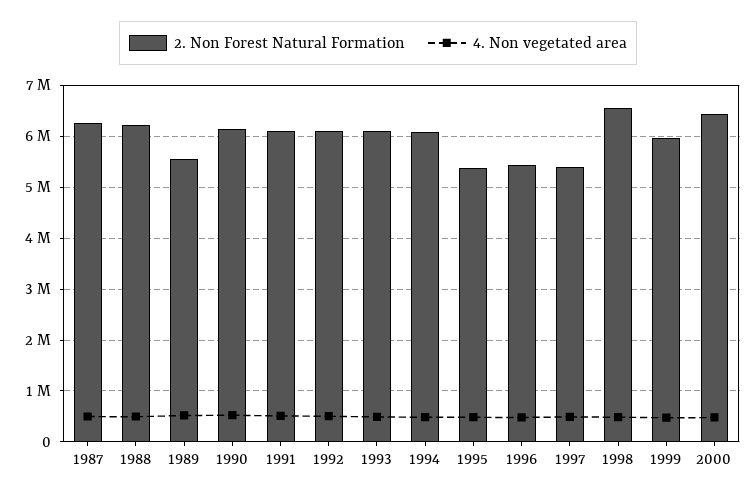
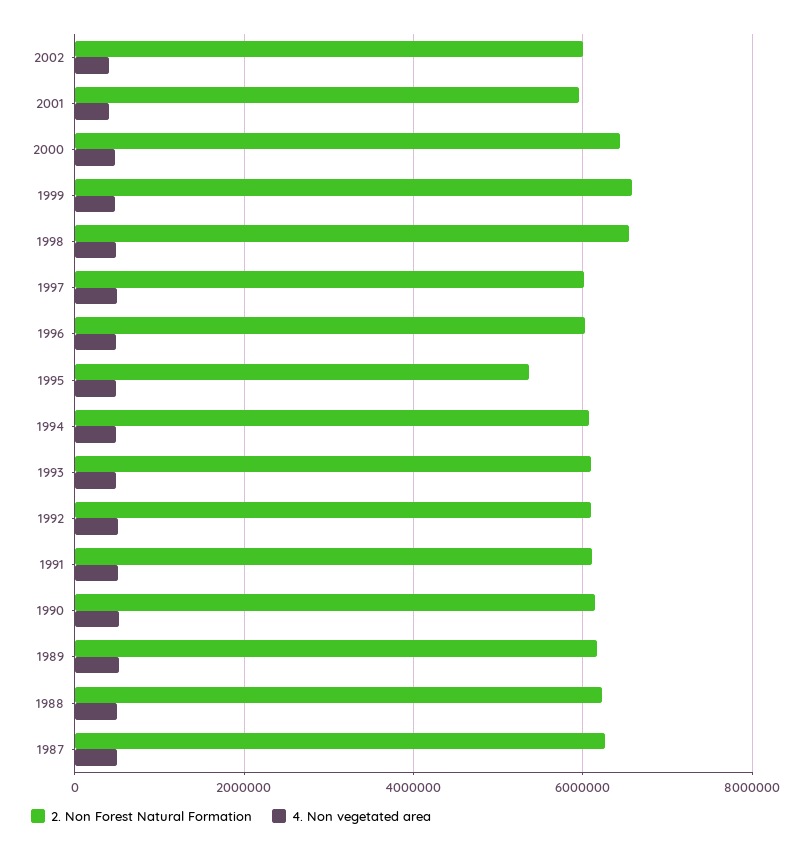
2. Non Forest Natural Formation, 1989: 5600000 -> 6200000
2. Non Forest Natural Formation, 1996: 5400000 -> 6000000
2. Non Forest Natural Formation, 1997: 5400000 -> 6000000
2. Non Forest Natural Formation, 1999: 6000000 -> 6600000
2. Non Forest Natural Formation, 2002: none -> 6000000
4. Non vegetated area, 2002: none -> 400000
2. Non Forest Natural Formation, 2001: none -> 6000000
4. Non vegetated area, 2001: none -> 400000

